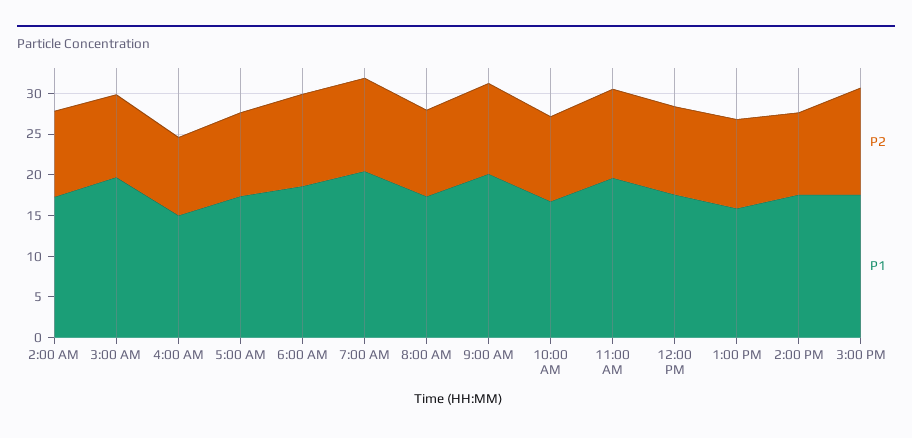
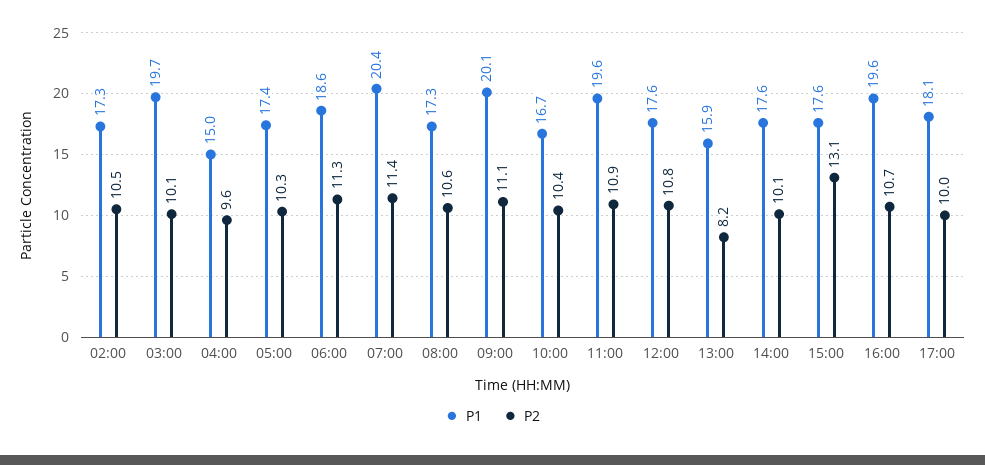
P2, 1:00 PM: 11 -> 8.2
P1, 16:00: none -> 19.6
P2, 16:00: none -> 10.7
P1, 17:00: none -> 18.1
P2, 17:00: none -> 10

